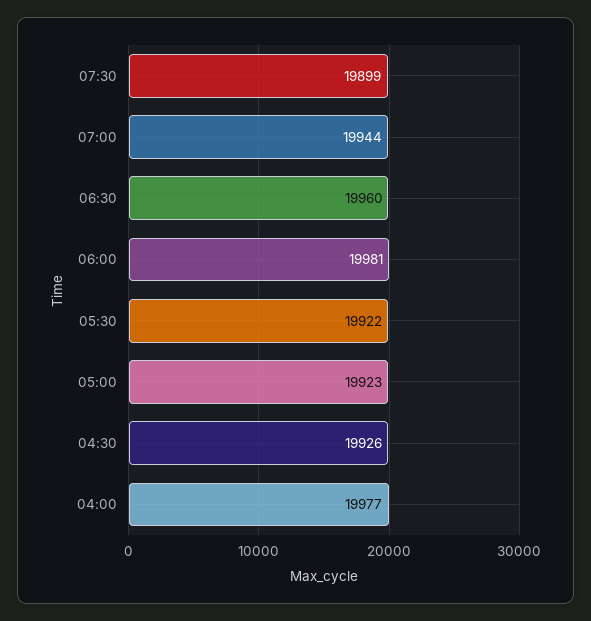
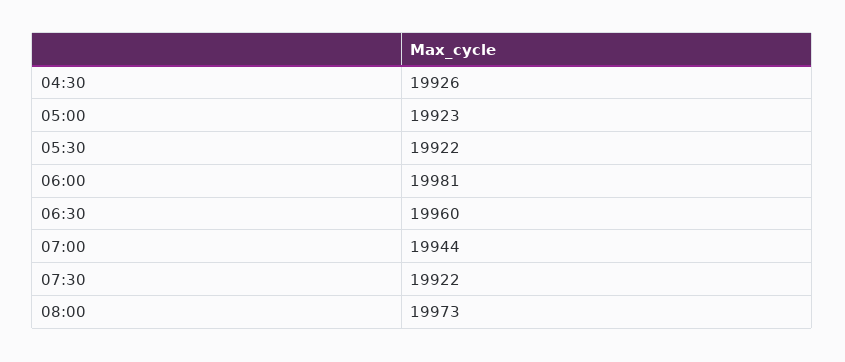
07:30: 19899 -> 19922
04:00: 19977 -> none
08:00: none -> 19973

